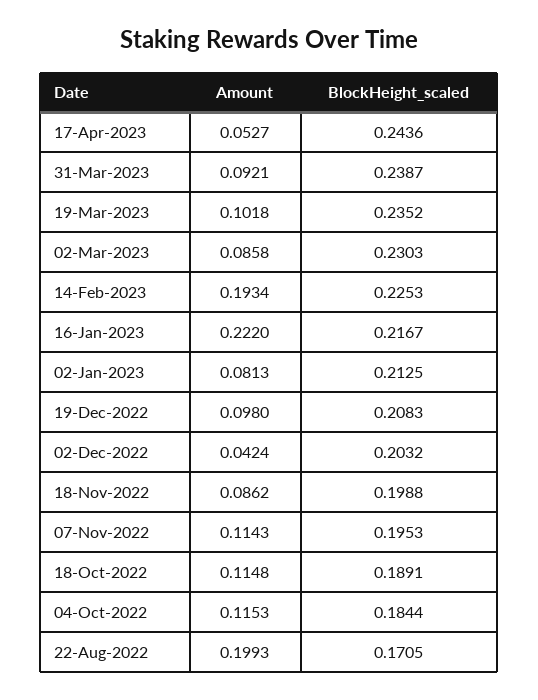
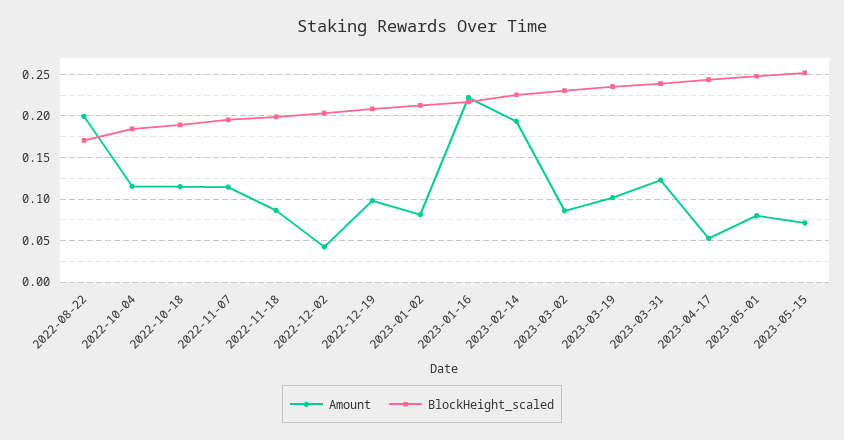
Amount, 31-Mar-2023: 0.0921 -> 0.12
Amount, 2023-05-01: none -> 0.08
BlockHeight_scaled, 2023-05-01: none -> 0.25
Amount, 2023-05-15: none -> 0.07
BlockHeight_scaled, 2023-05-15: none -> 0.25

